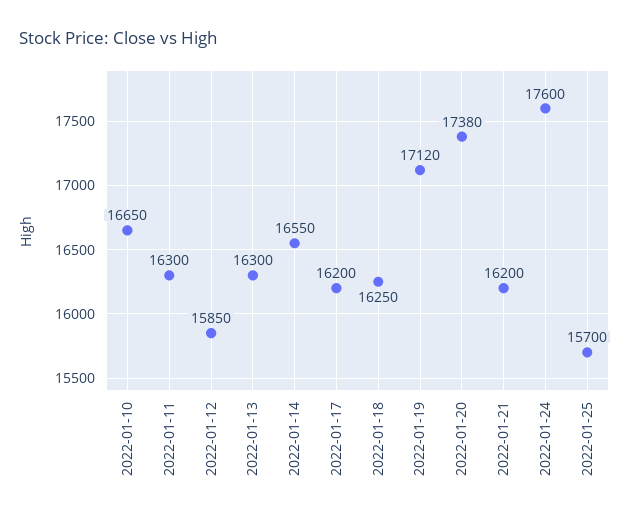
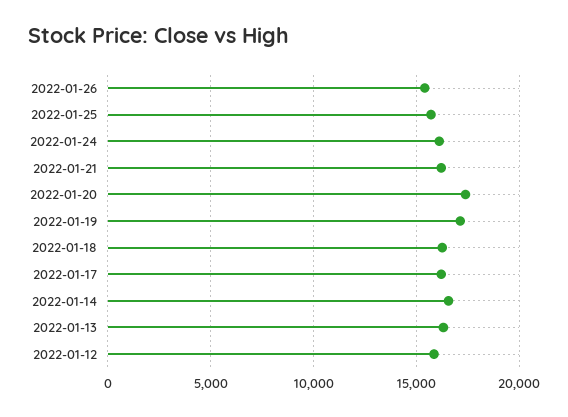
2022-01-10: 16650 -> none
2022-01-11: 16300 -> none
2022-01-24: 17600 -> 16000
2022-01-26: none -> 15500

